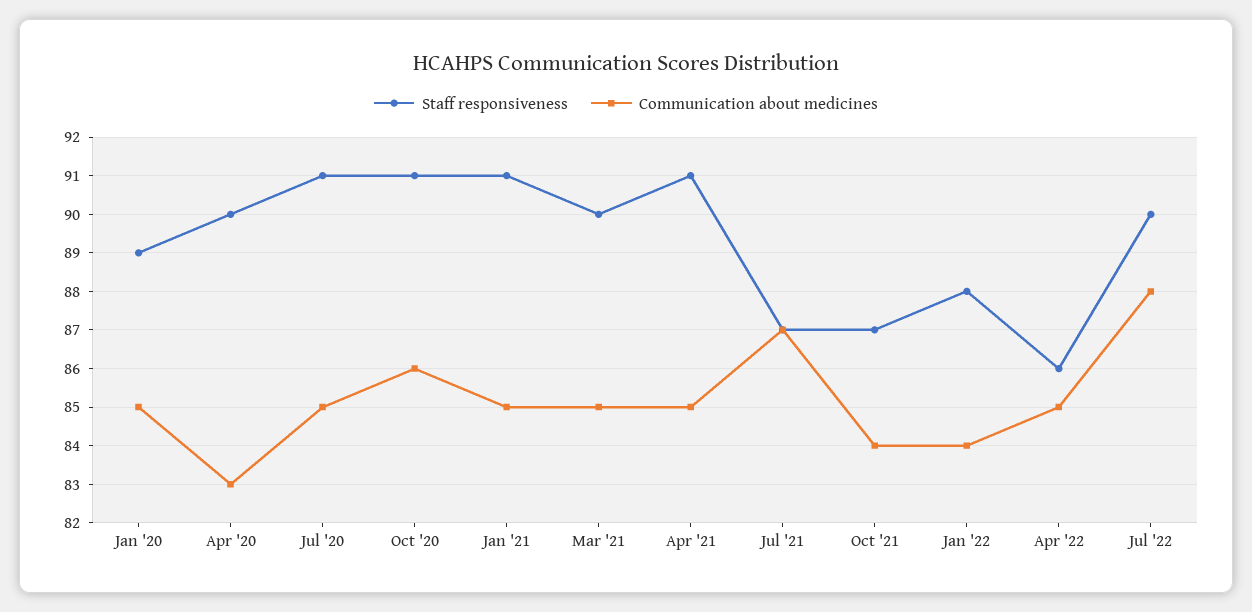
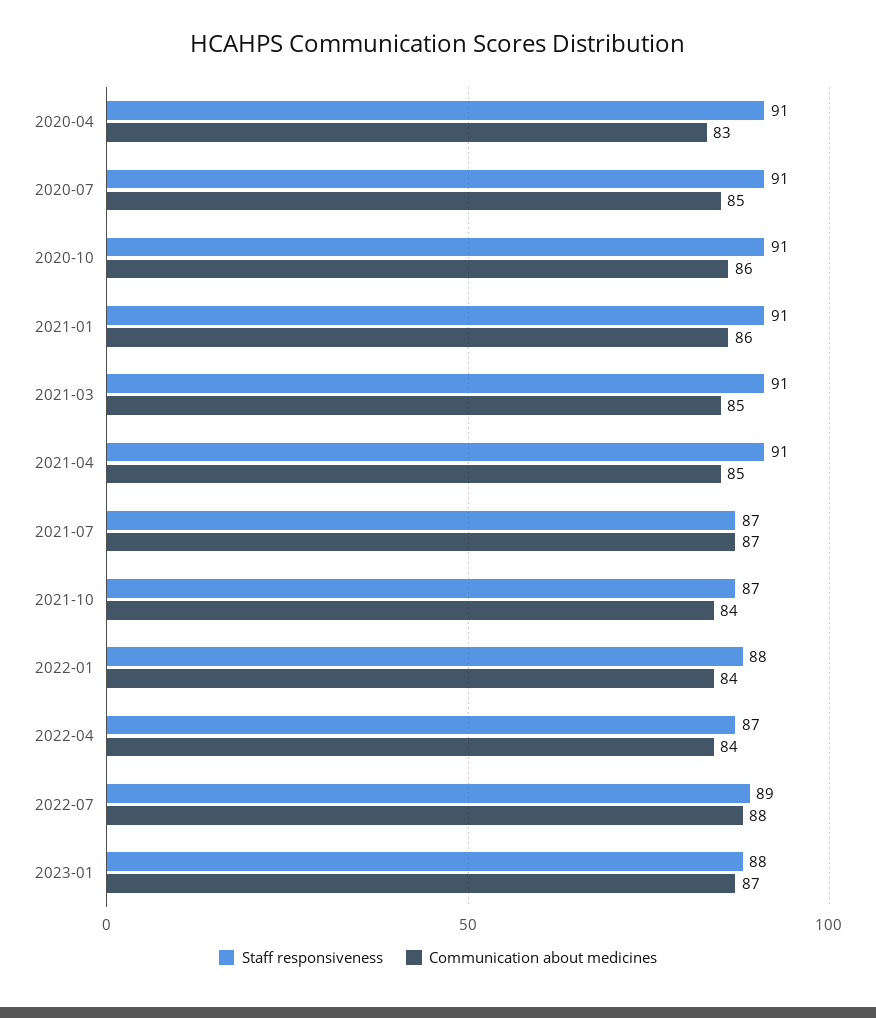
Staff responsiveness, Jan '20: 89 -> none
Communication about medicines, Jan '20: 85 -> none
Staff responsiveness, Apr '20: 90 -> 91
Communication about medicines, Jan '21: 85 -> 86
Staff responsiveness, Mar '21: 90 -> 91
Staff responsiveness, Apr '22: 86 -> 87
Communication about medicines, Apr '22: 85 -> 84
Staff responsiveness, Jul '22: 90 -> 89
Staff responsiveness, 2023-01: none -> 88
Communication about medicines, 2023-01: none -> 87

